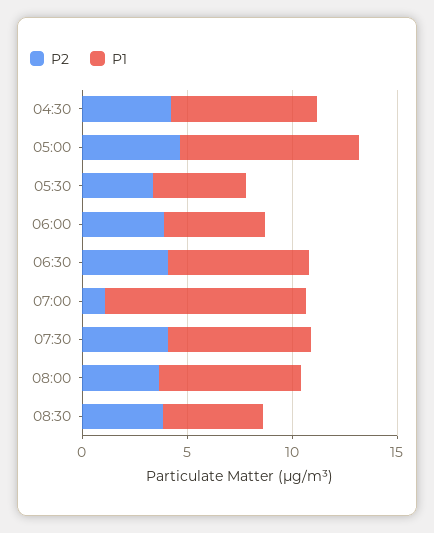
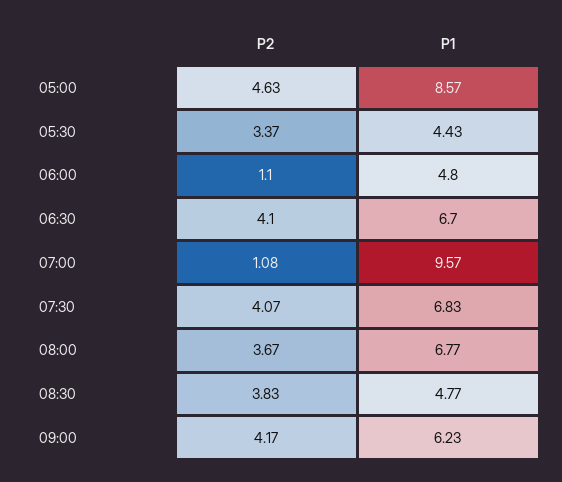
P2, 04:30: 4 -> none
P1, 04:30: 7 -> none
P2, 06:00: 4 -> 1.1
P2, 09:00: none -> 4.17
P1, 09:00: none -> 6.23

